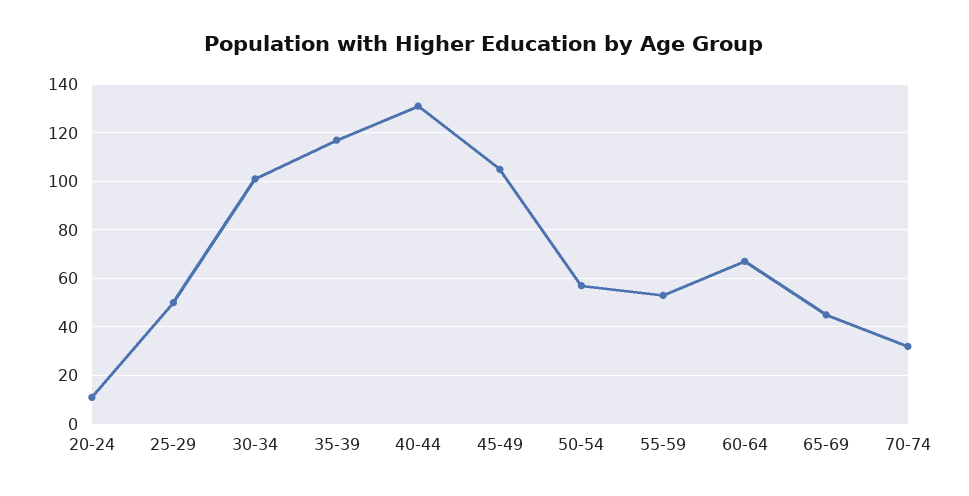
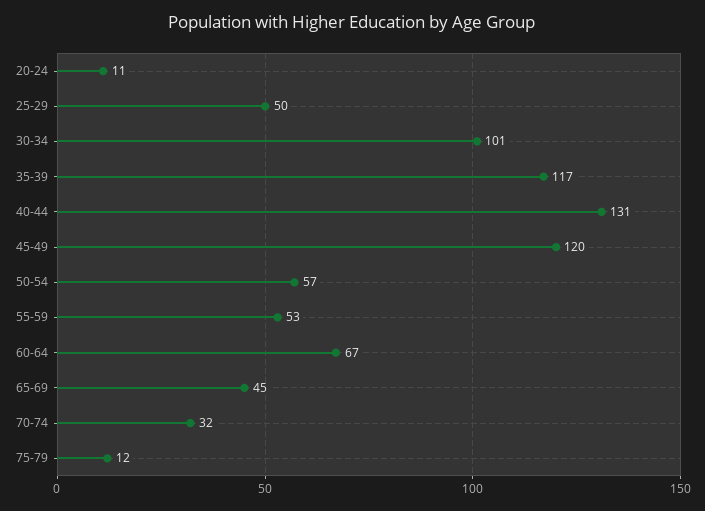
45-49: 105 -> 120
75-79: none -> 12

